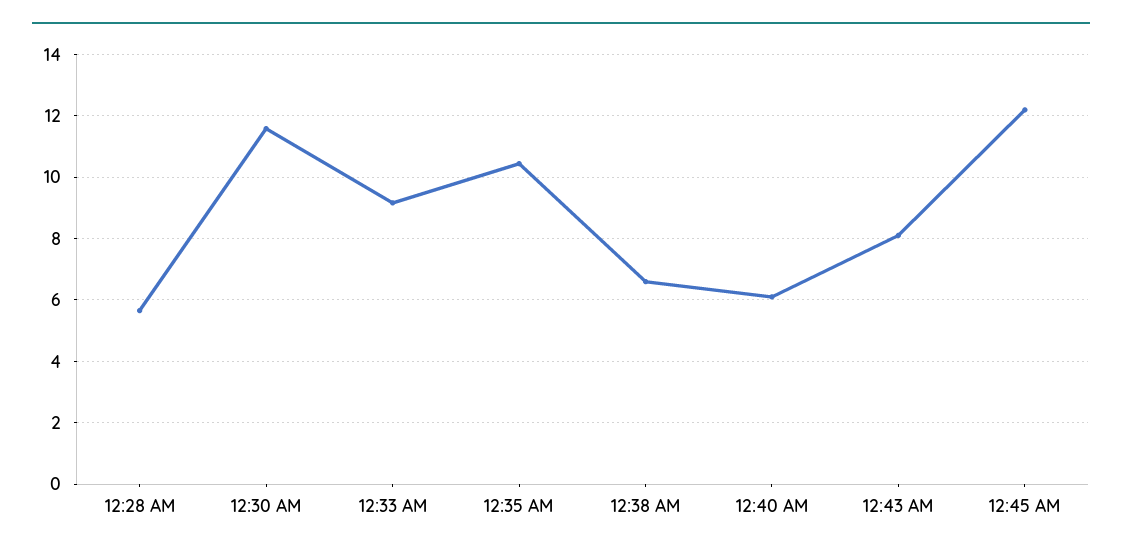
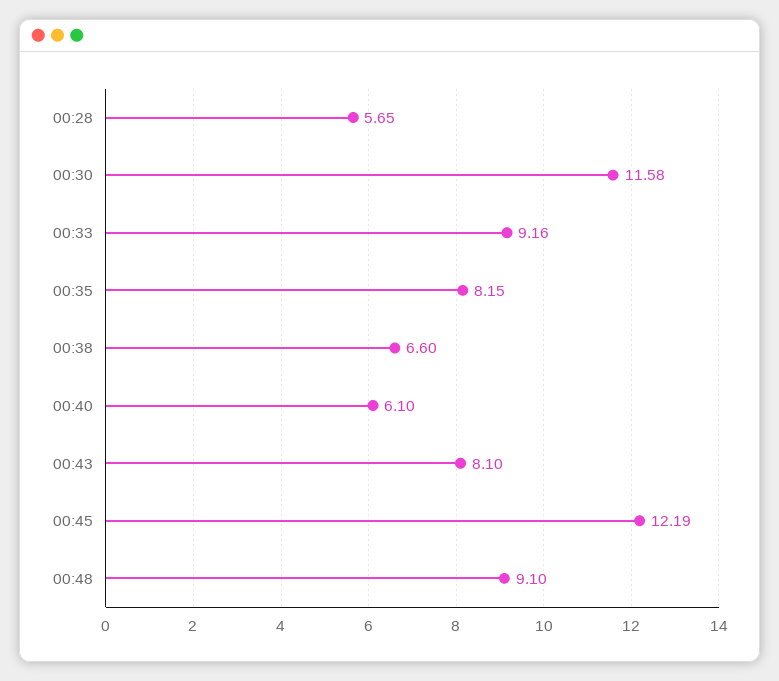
12:35 AM: 10.4 -> 8.15
00:48: none -> 9.1

